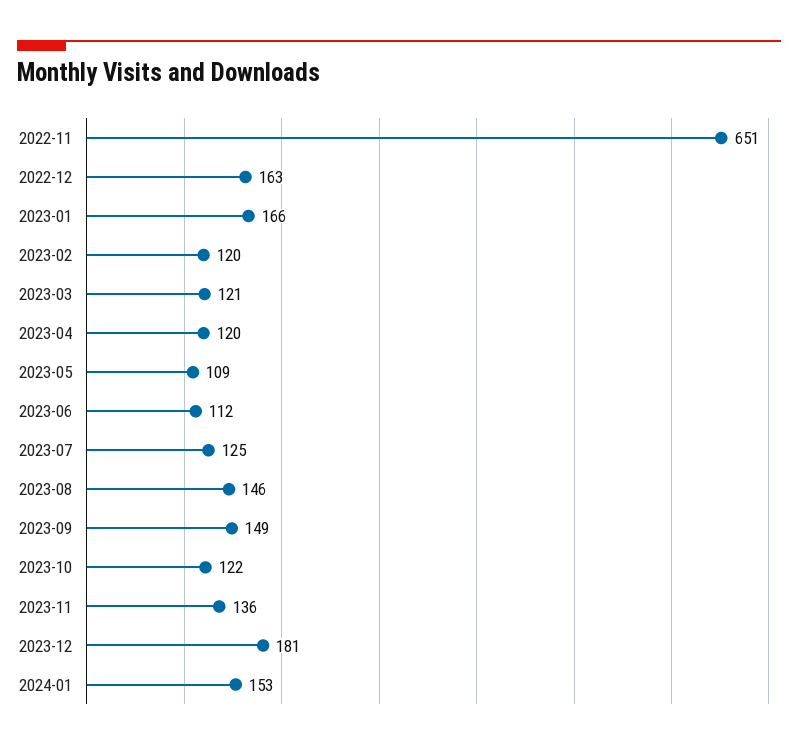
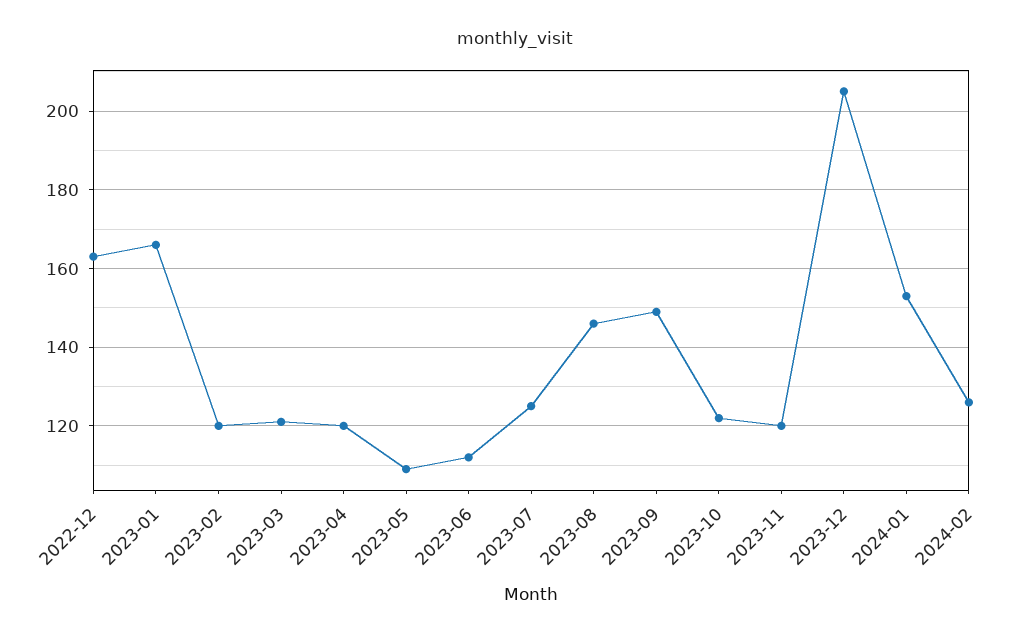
2022-11: 651 -> none
2023-11: 136 -> 120
2023-12: 181 -> 205
2024-02: none -> 125

